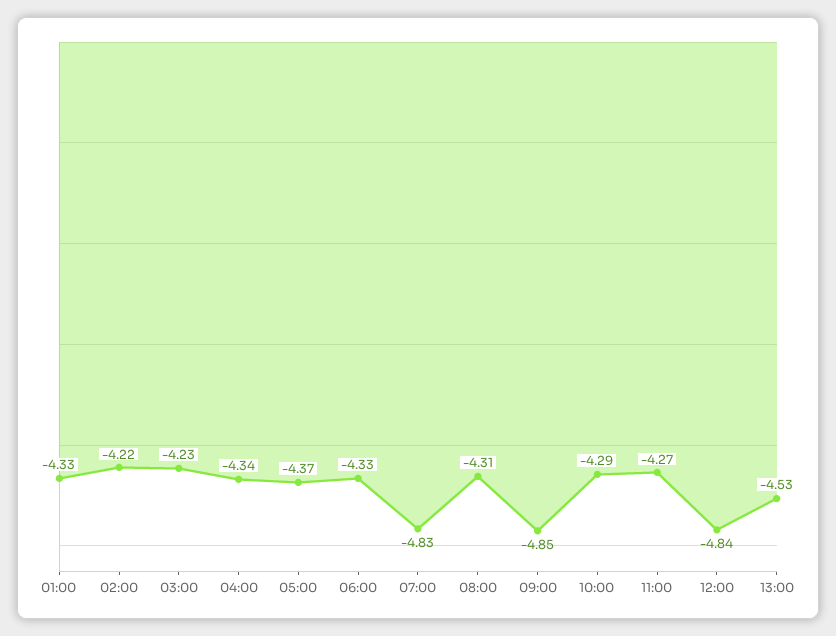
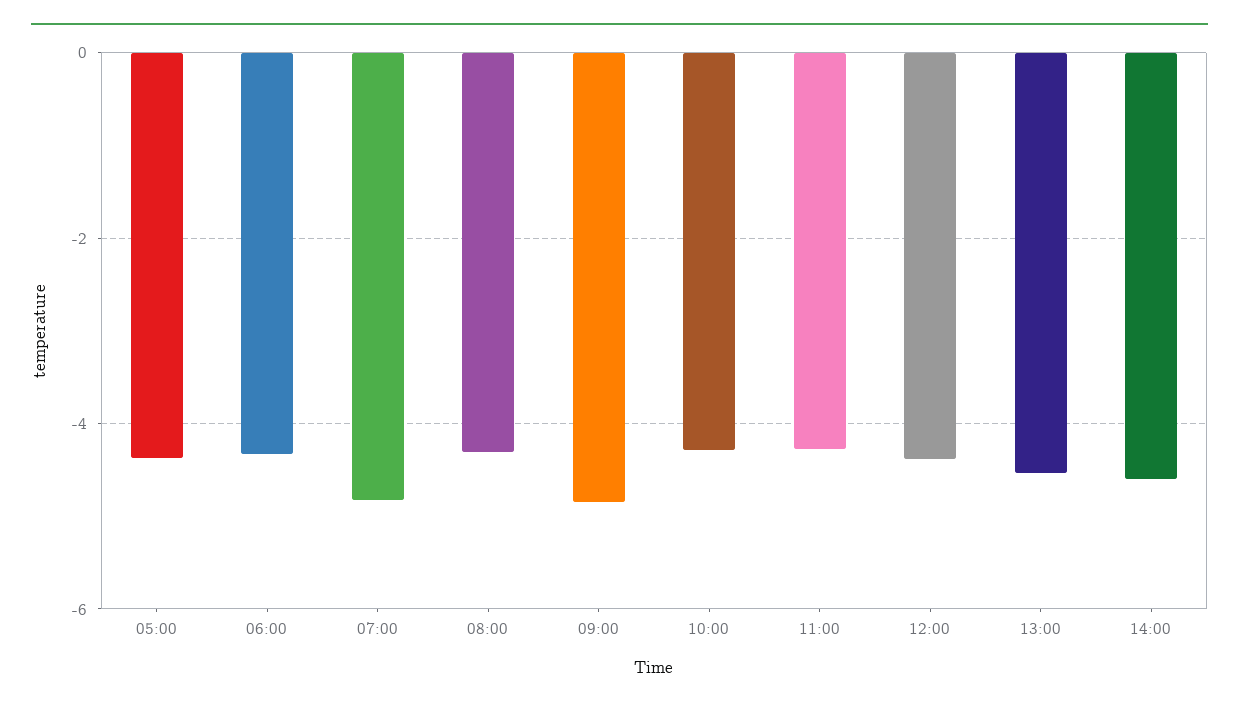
01:00: -4.33 -> none
02:00: -4.22 -> none
03:00: -4.23 -> none
04:00: -4.34 -> none
12:00: -4.84 -> -4.4
14:00: none -> -4.6

